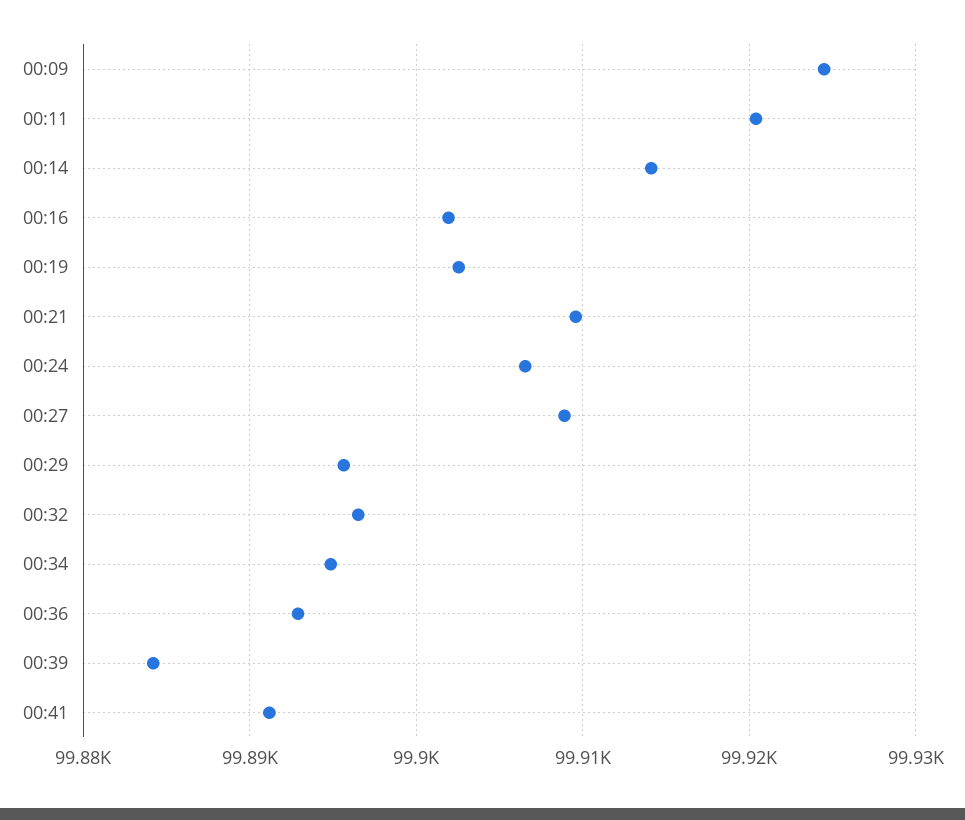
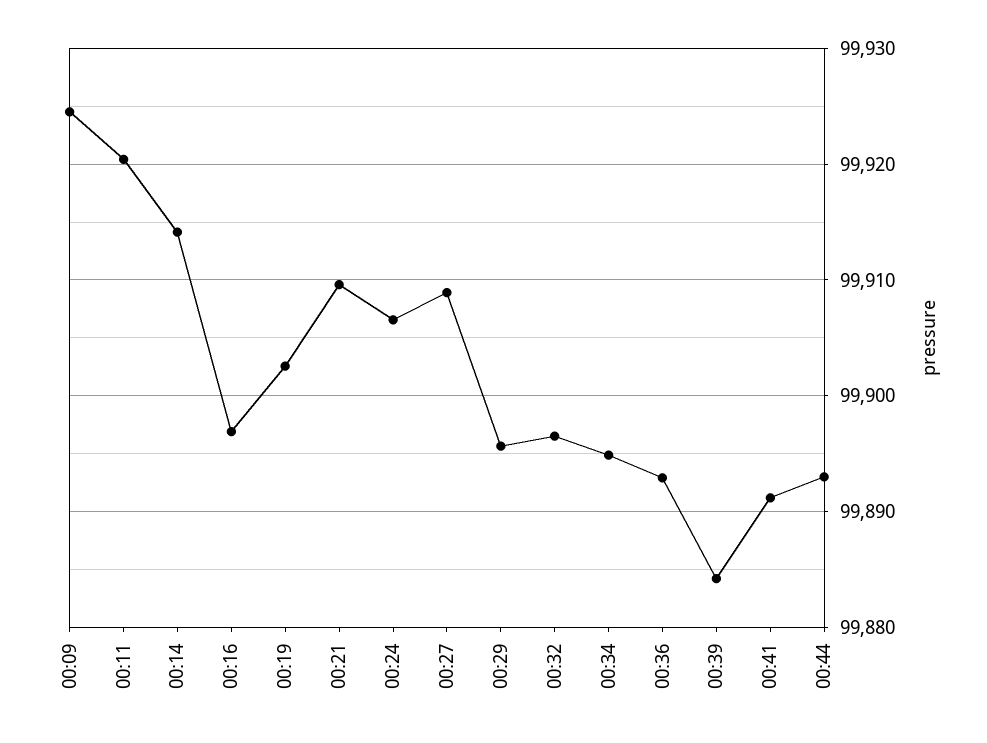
00:16: 99902 -> 99897
00:44: none -> 99893

